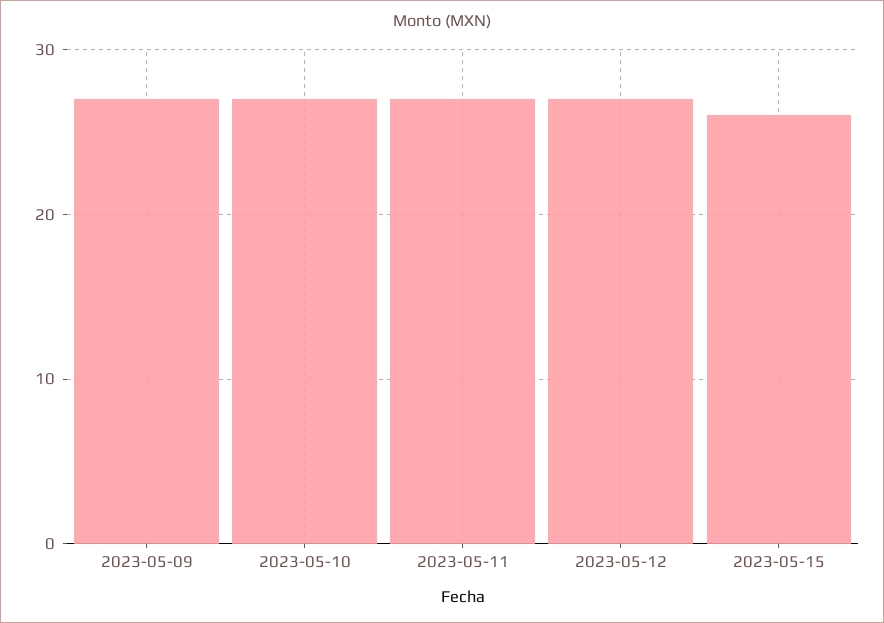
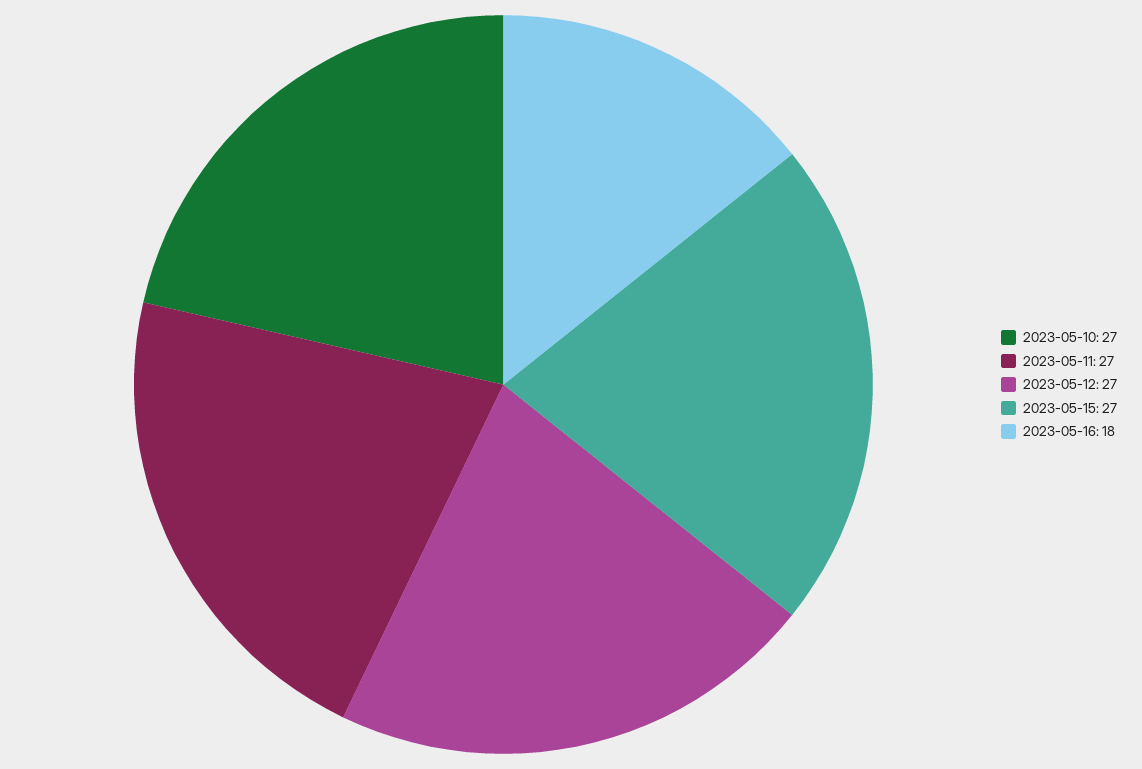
2023-05-09: 27 -> none
2023-05-15: 26 -> 27
2023-05-16: none -> 18

